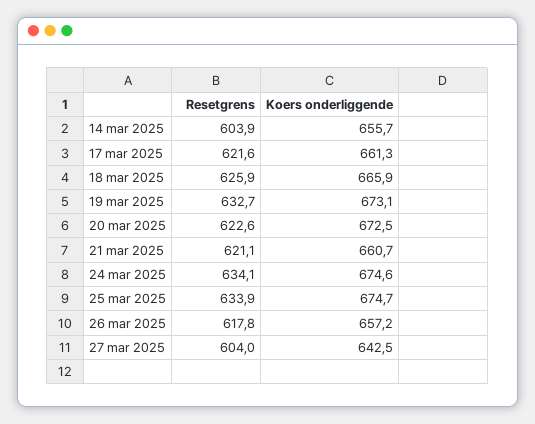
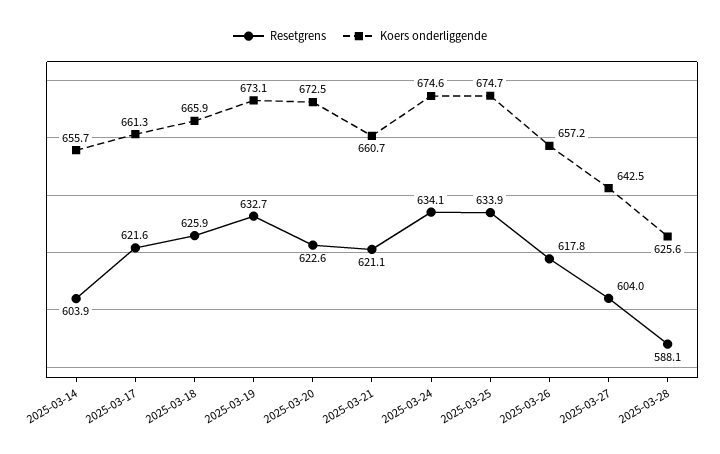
Resetgrens, 2025-03-28: none -> 588.1
Koers onderliggende, 2025-03-28: none -> 625.6

